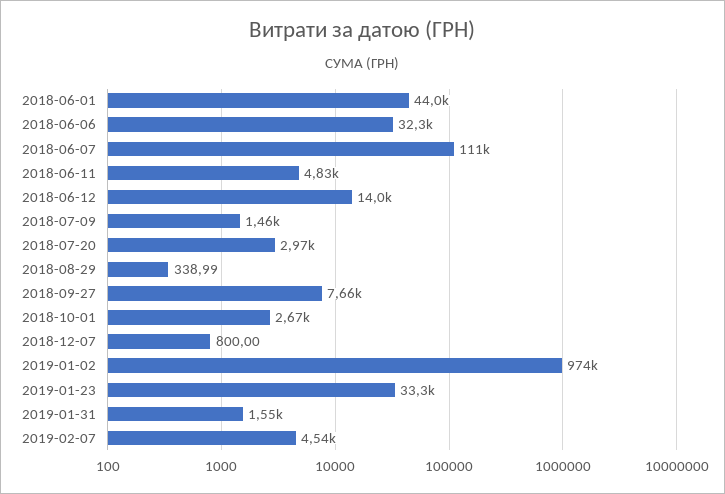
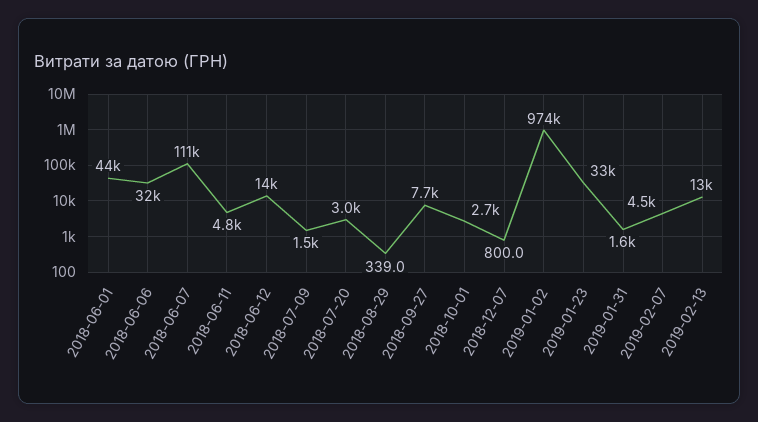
2019-02-13: none -> 13000

